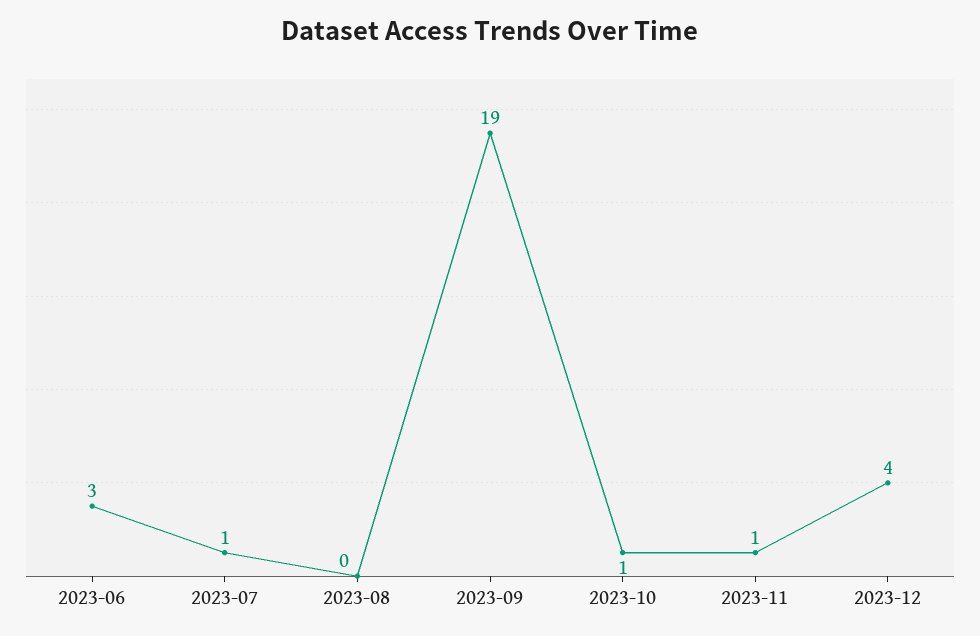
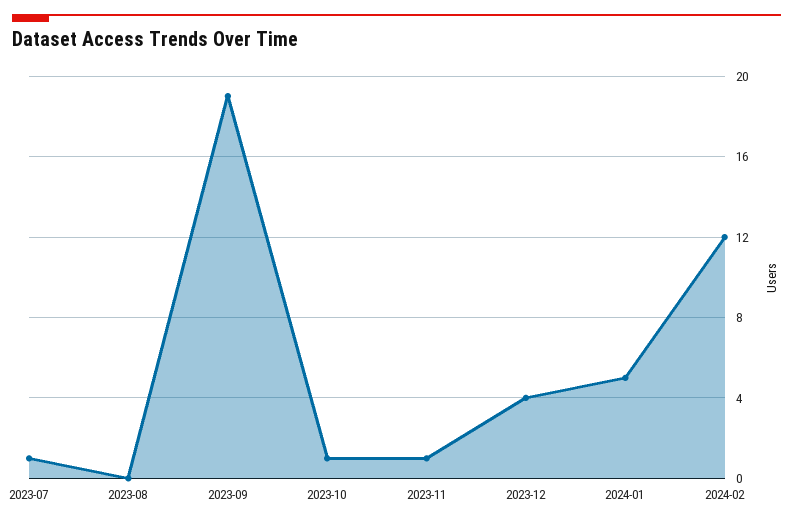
2023-06: 3 -> none
2024-01: none -> 5
2024-02: none -> 12

